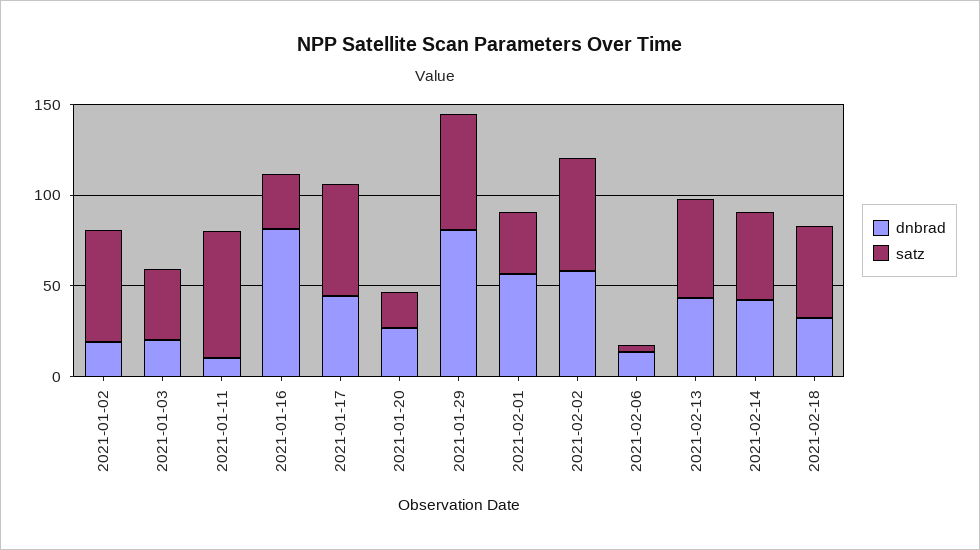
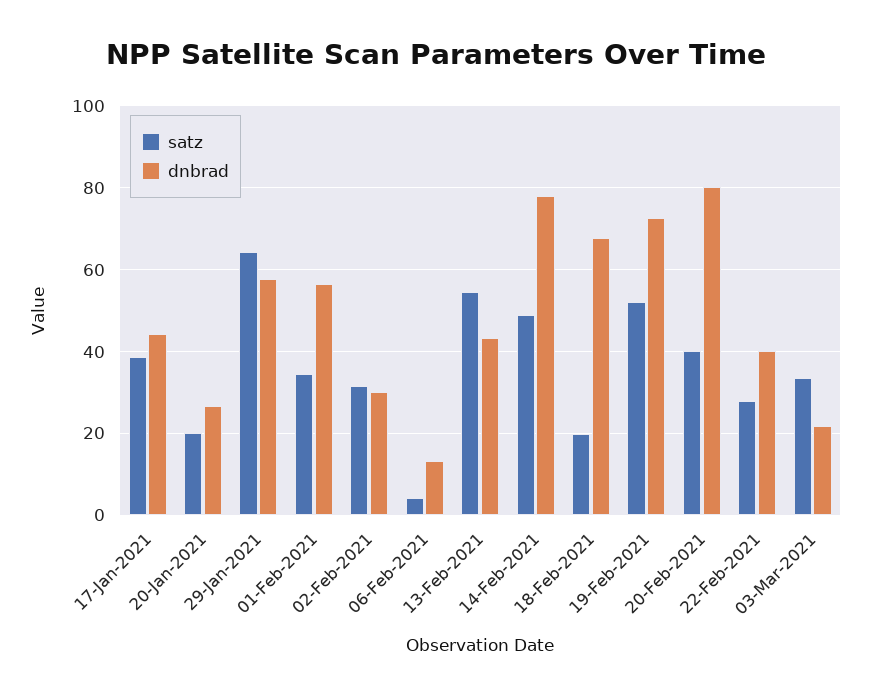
dnbrad, 2021-01-02: 20 -> none
satz, 2021-01-02: 60 -> none
dnbrad, 2021-01-03: 20 -> none
satz, 2021-01-03: 40 -> none
dnbrad, 2021-01-11: 10 -> none
satz, 2021-01-11: 70 -> none
dnbrad, 2021-01-16: 80 -> none
satz, 2021-01-16: 30 -> none
satz, 2021-01-17: 60 -> 38
dnbrad, 2021-01-29: 80 -> 58
dnbrad, 2021-02-02: 60 -> 30
satz, 2021-02-02: 60 -> 32
dnbrad, 2021-02-14: 40 -> 78
dnbrad, 2021-02-18: 30 -> 68
satz, 2021-02-18: 50 -> 20
satz, 19-Feb-2021: none -> 52
dnbrad, 19-Feb-2021: none -> 72
satz, 20-Feb-2021: none -> 40
dnbrad, 20-Feb-2021: none -> 80
satz, 22-Feb-2021: none -> 28
dnbrad, 22-Feb-2021: none -> 40
satz, 03-Mar-2021: none -> 34
dnbrad, 03-Mar-2021: none -> 22

